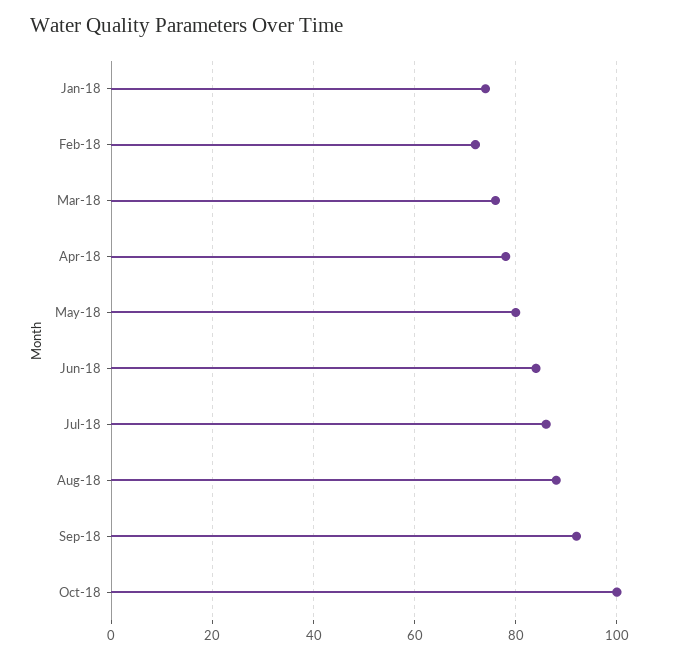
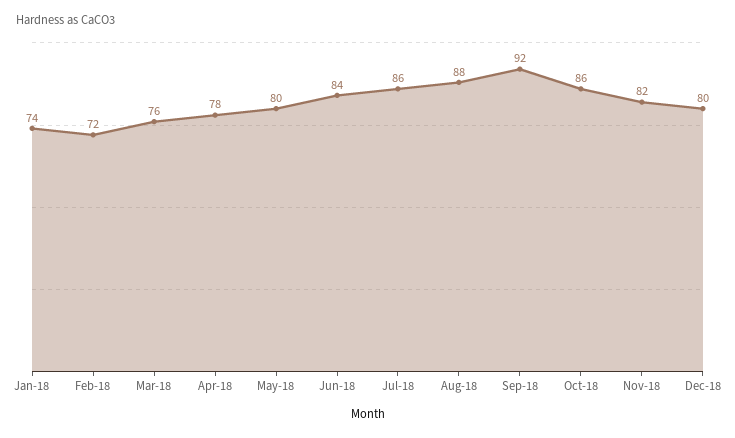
Oct-18: 100 -> 86
Nov-18: none -> 82
Dec-18: none -> 80

